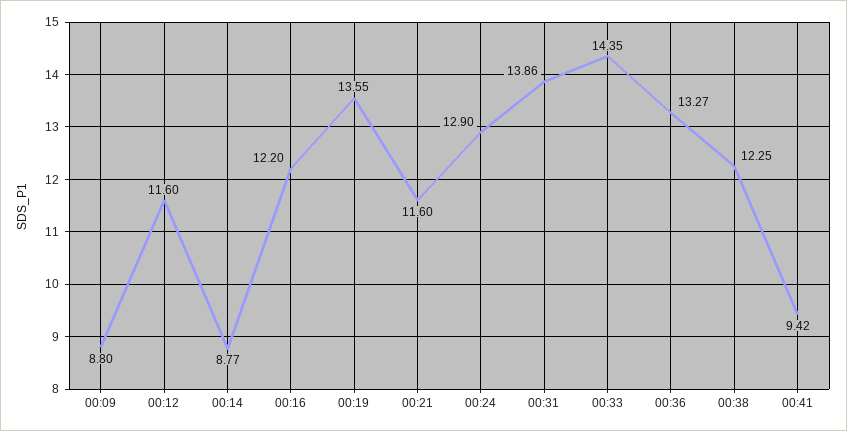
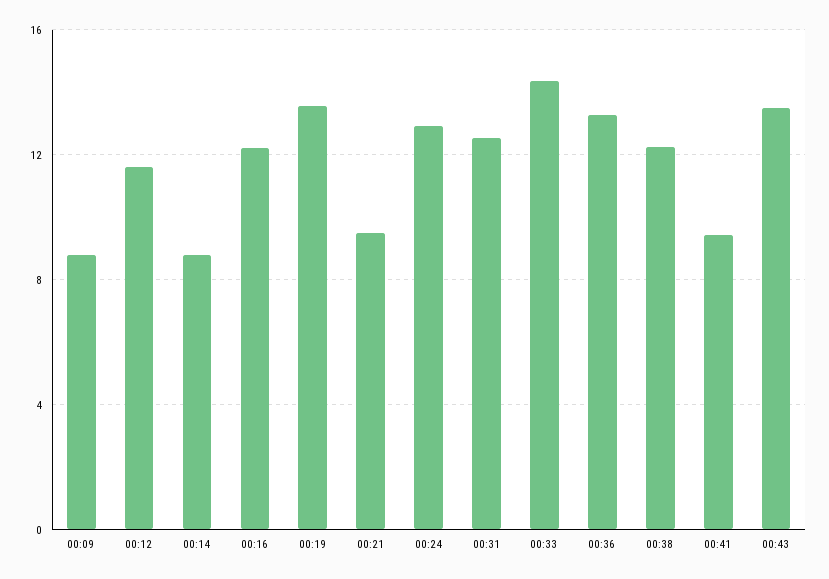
00:21: 11.6 -> 9.5
00:31: 13.86 -> 12.5
00:43: none -> 13.5

